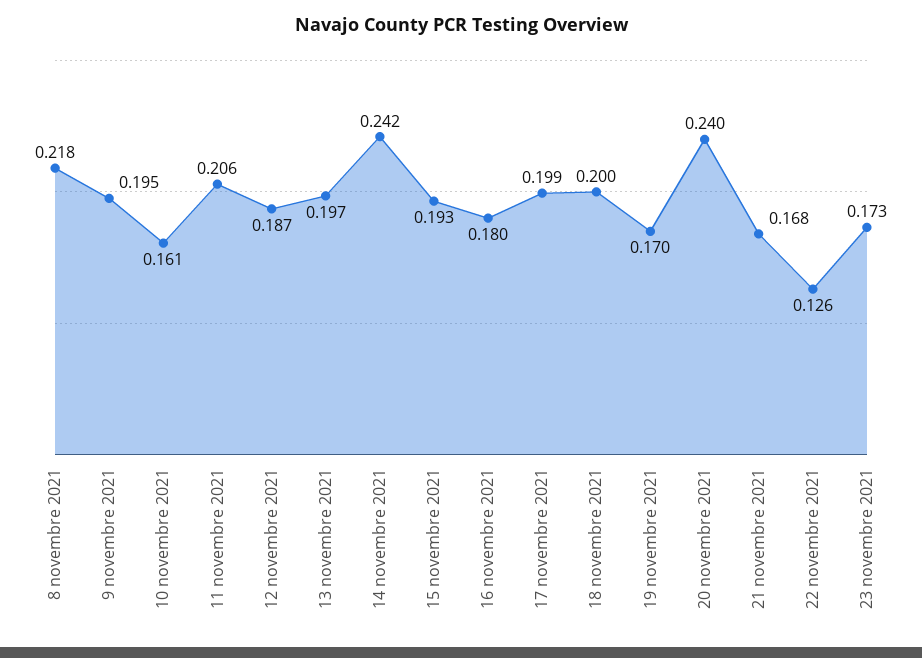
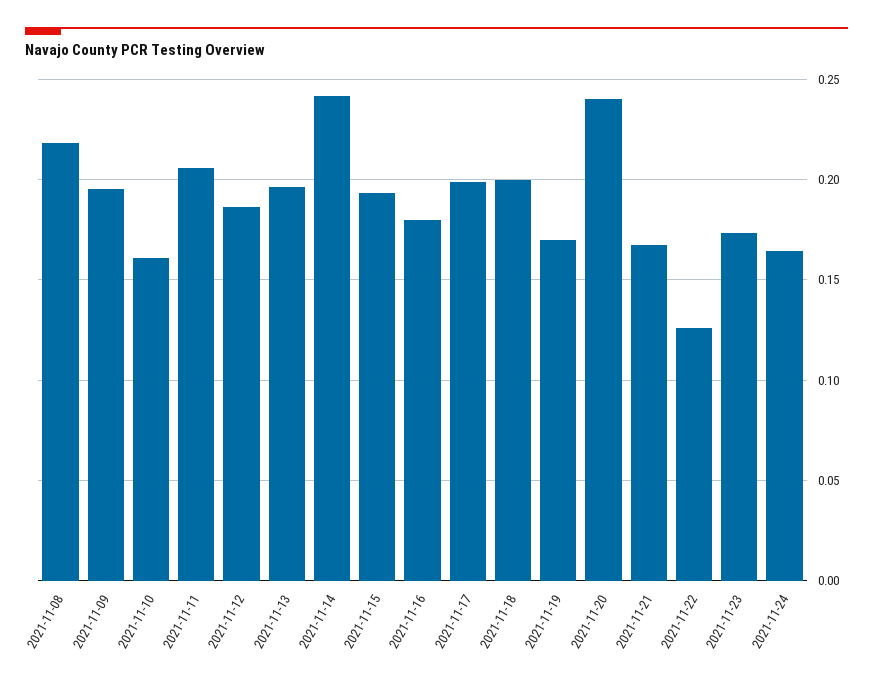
2021-11-24: none -> 0.165

